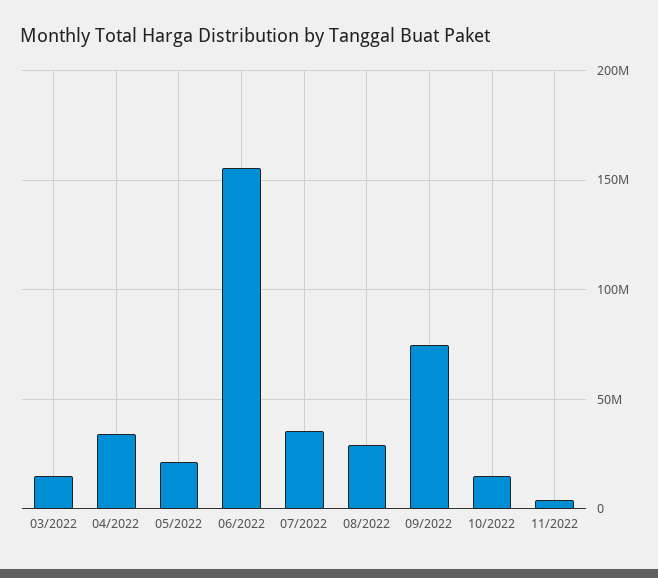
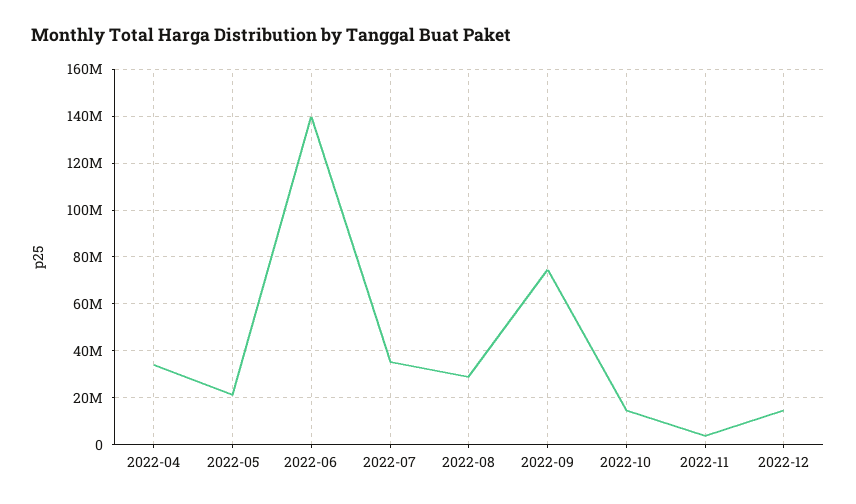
03/2022: 15000000 -> none
06/2022: 155000000 -> 140000000
2022-12: none -> 15000000

